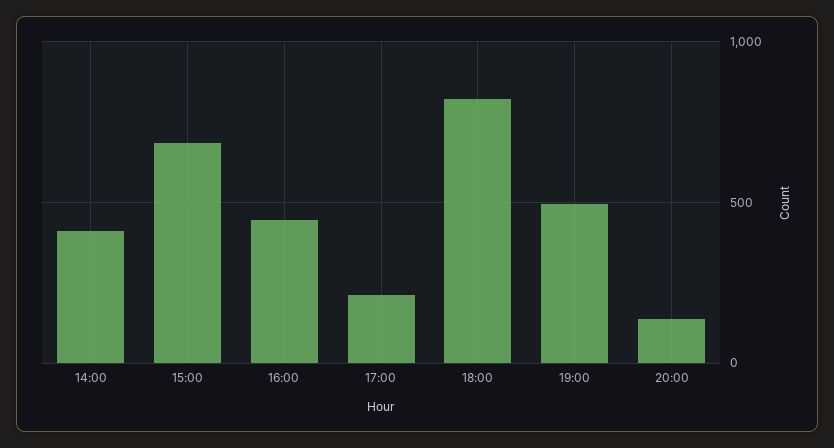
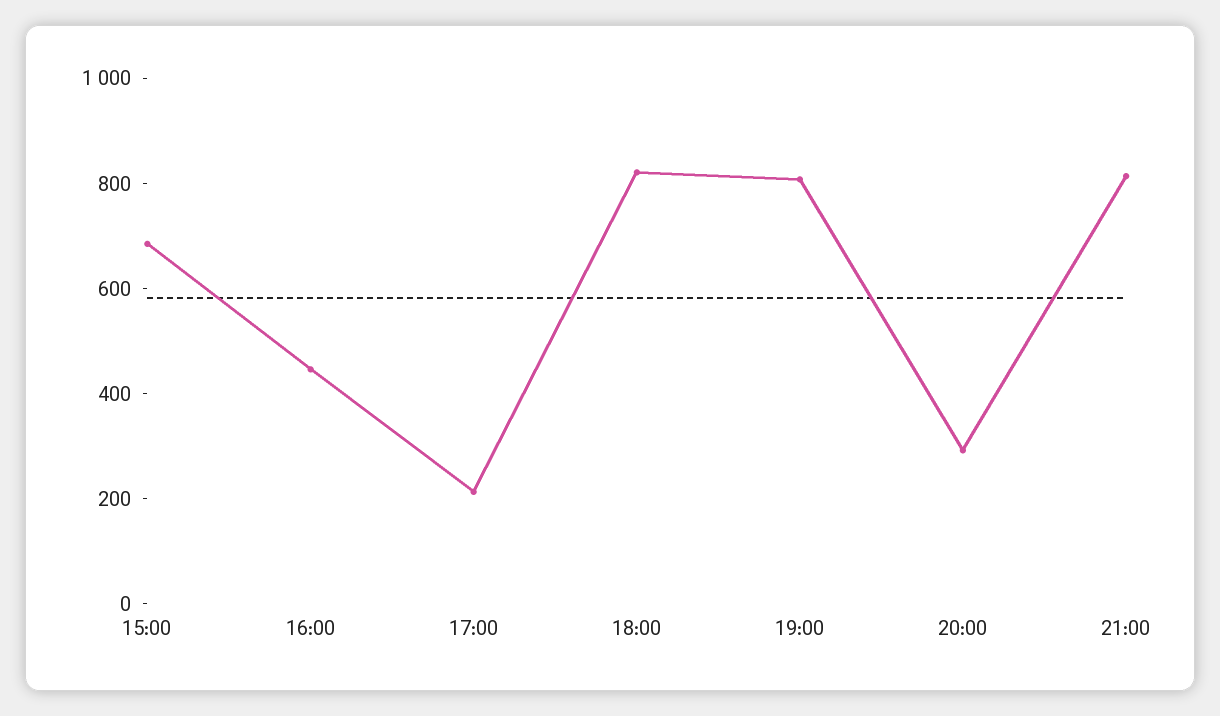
14:00: 400 -> none
19:00: 500 -> 800
20:00: 150 -> 300
21:00: none -> 800

